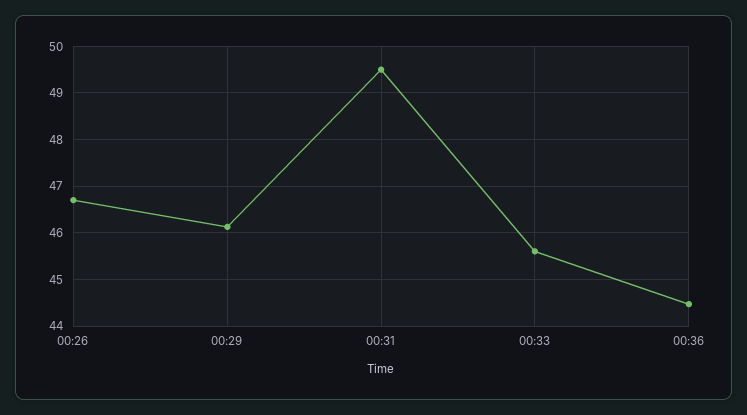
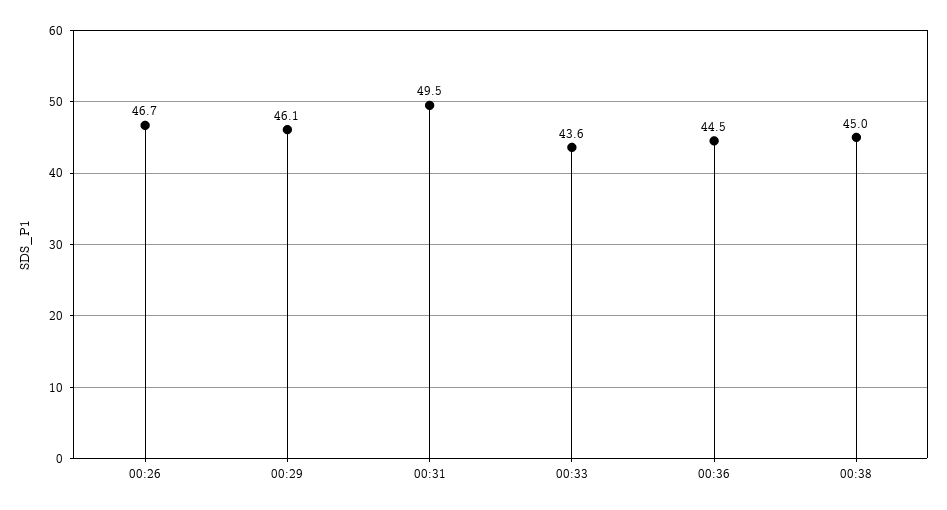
00:33: 45.6 -> 43.6
00:38: none -> 45

